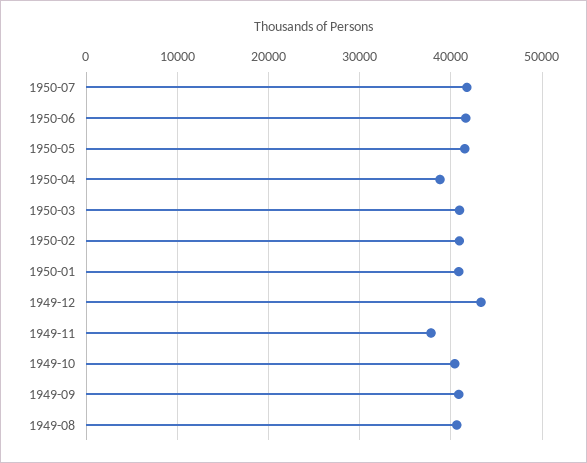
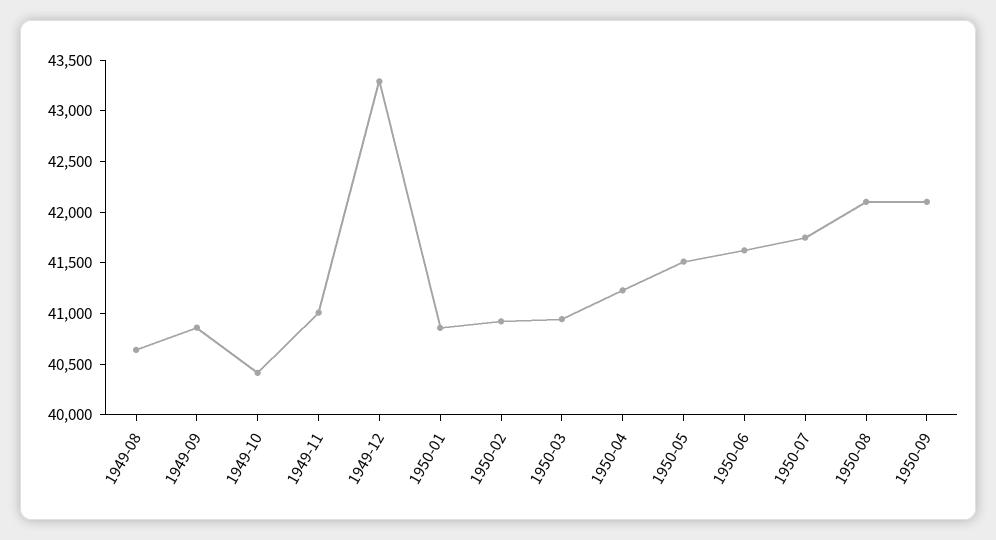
1950-04: 39000 -> 41200
1949-11: 38000 -> 41000
1950-08: none -> 42100
1950-09: none -> 42100

